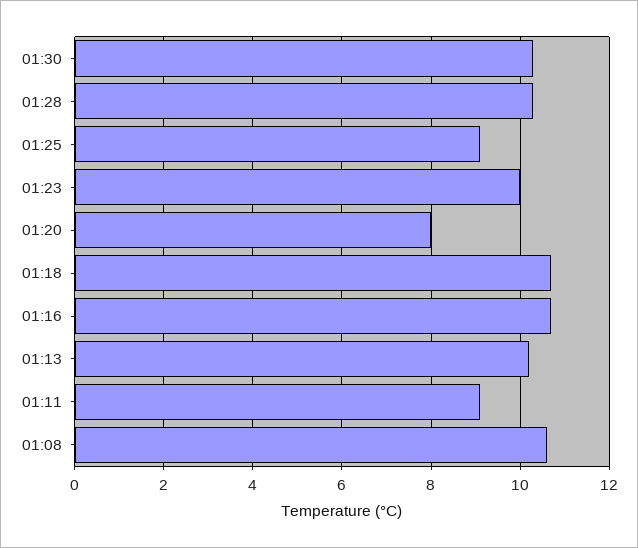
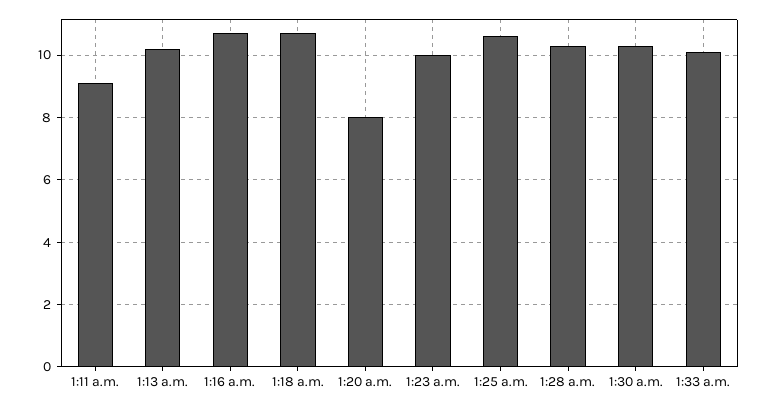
01:25: 9 -> 10.5
01:08: 10.5 -> none
1:33 a.m.: none -> 10

